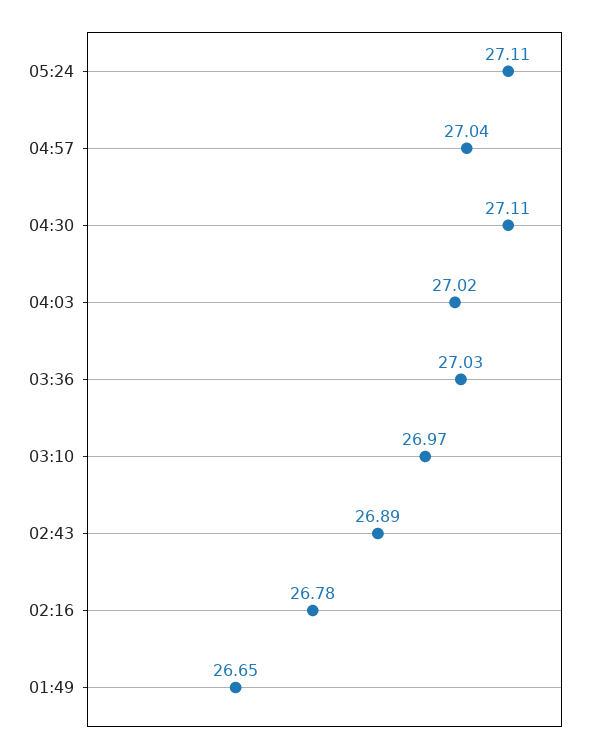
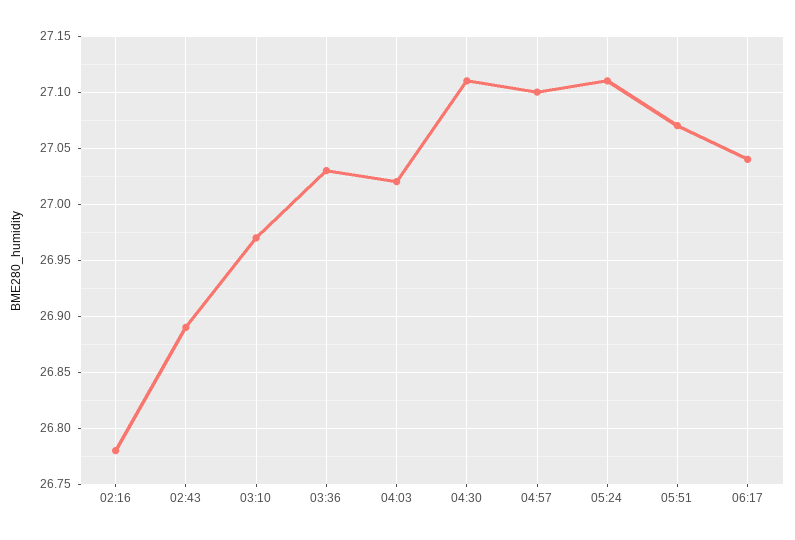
04:57: 27.04 -> 27.1
01:49: 26.65 -> none
05:51: none -> 27.07
06:17: none -> 27.04

